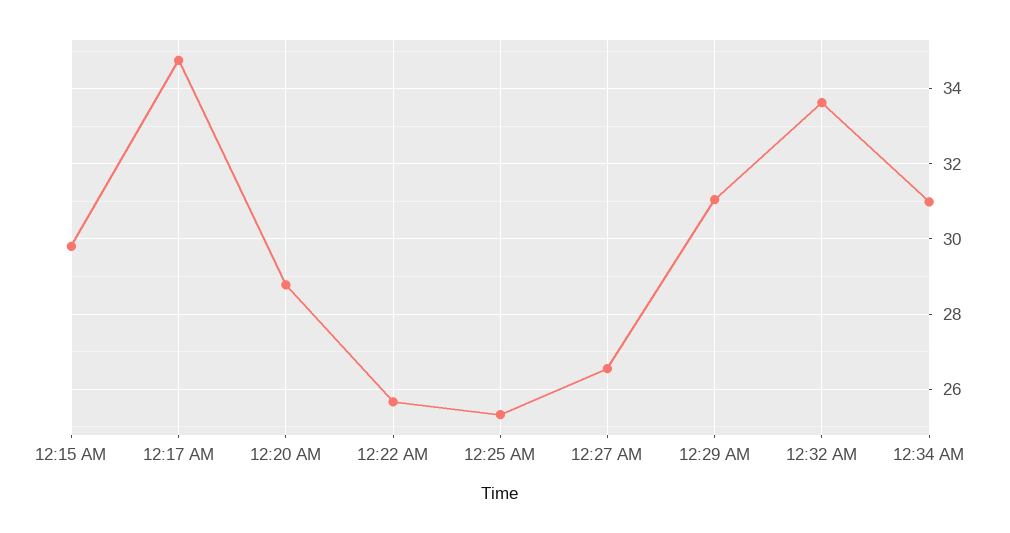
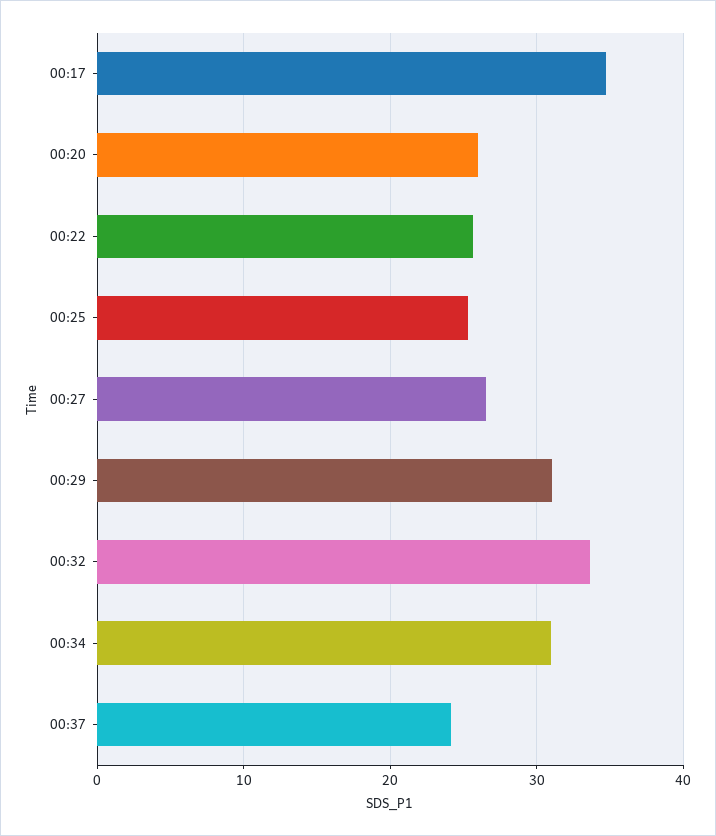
12:15 AM: 29.8 -> none
12:20 AM: 28.8 -> 26
00:37: none -> 24

